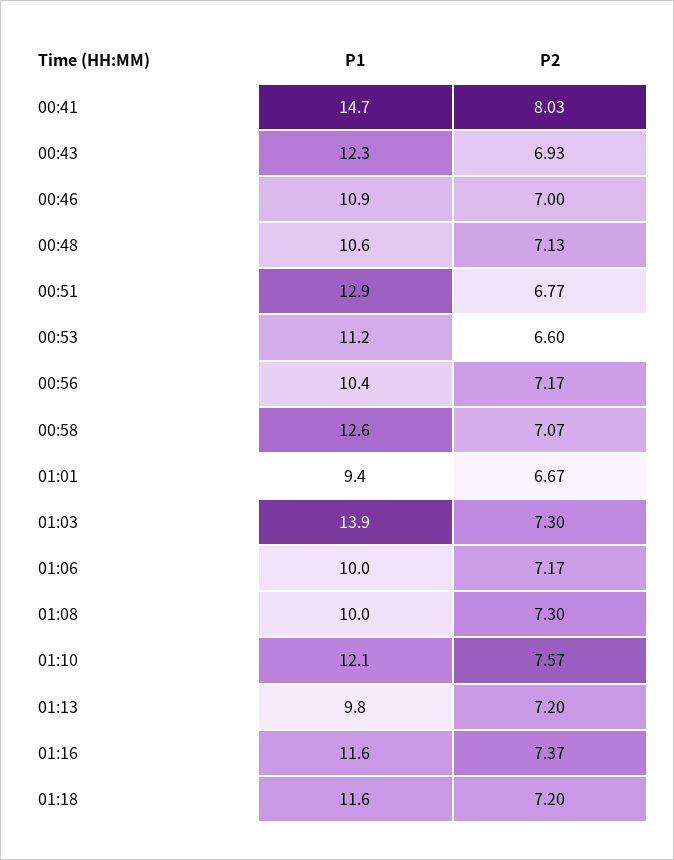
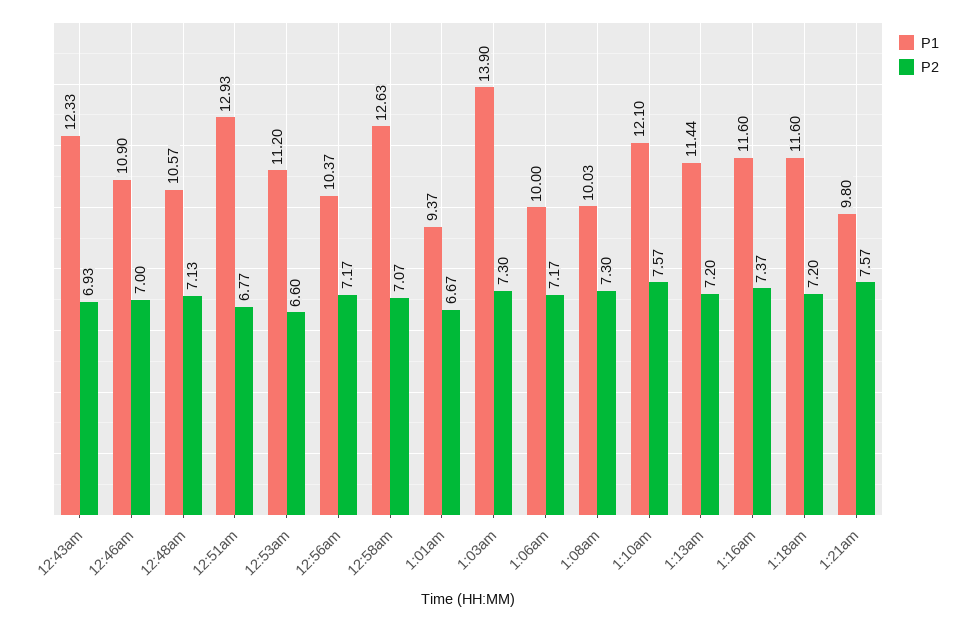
P1, 00:41: 14.7 -> none
P2, 00:41: 8.03 -> none
P1, 01:13: 9.8 -> 11.44
P1, 1:21am: none -> 9.8
P2, 1:21am: none -> 7.57

